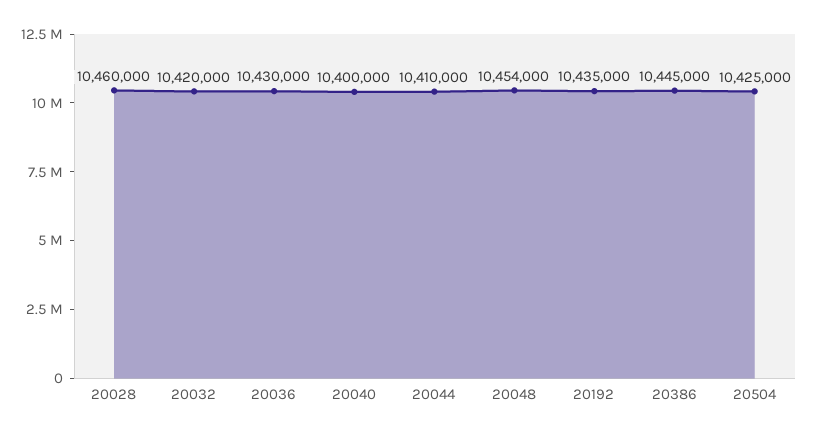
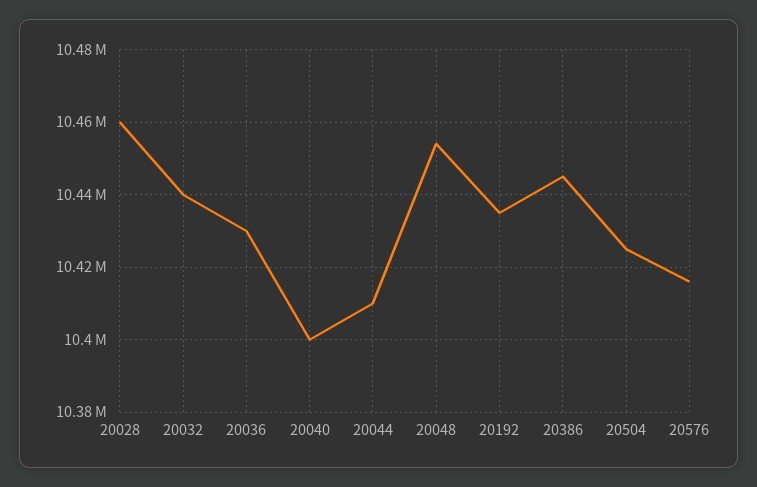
20032: 10420000 -> 10440000
20576: none -> 10416000

